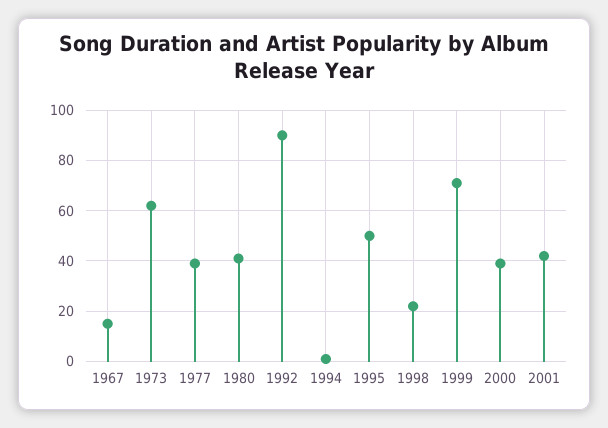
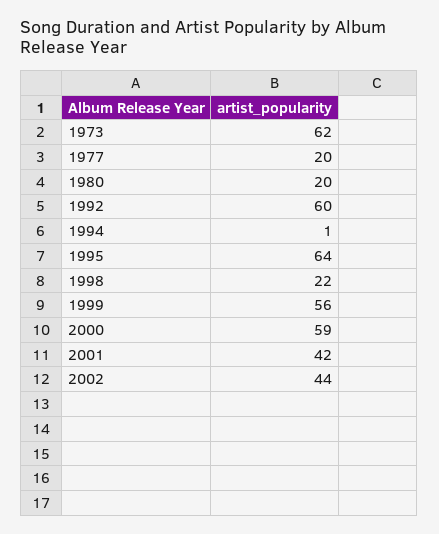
1967: 15 -> none
1977: 40 -> 20
1980: 40 -> 20
1992: 90 -> 60
1995: 50 -> 64
1999: 70 -> 56
2000: 40 -> 59
2002: none -> 44

